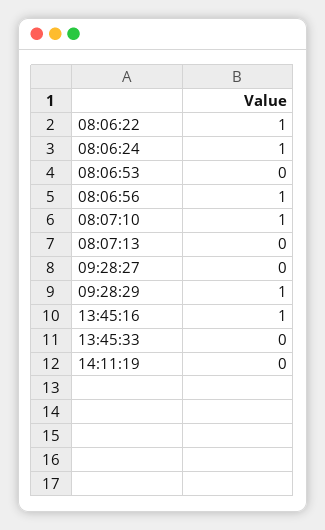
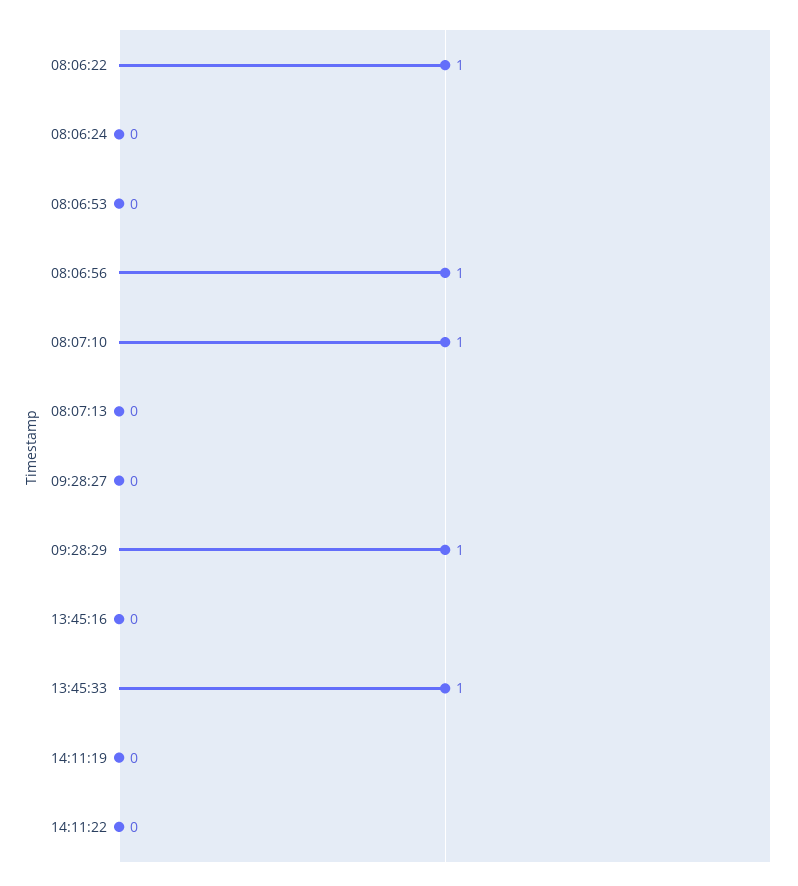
08:06:24: 1 -> 0
13:45:16: 1 -> 0
13:45:33: 0 -> 1
14:11:22: none -> 0

